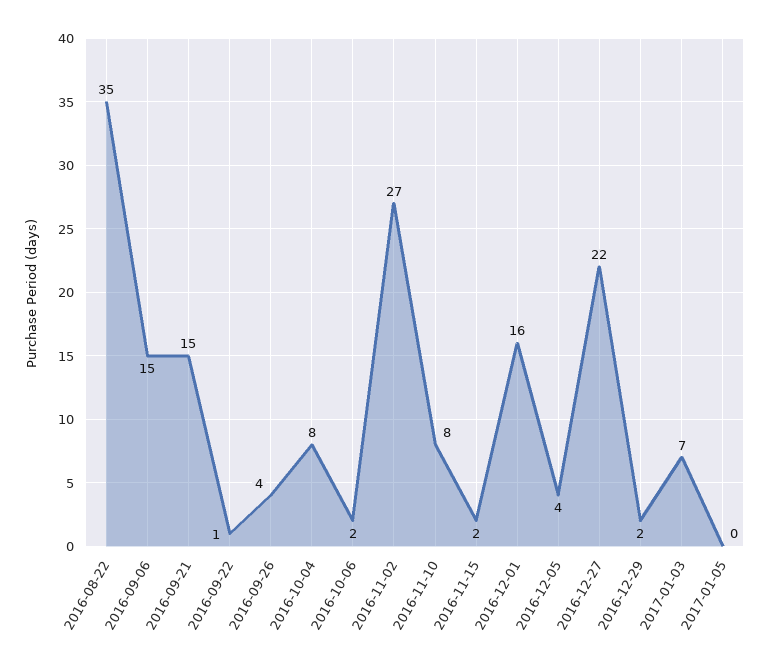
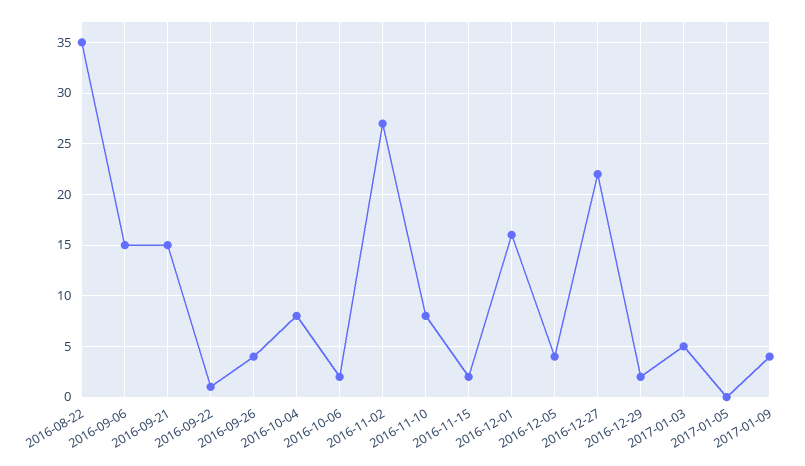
2017-01-03: 7 -> 5
2017-01-09: none -> 4

